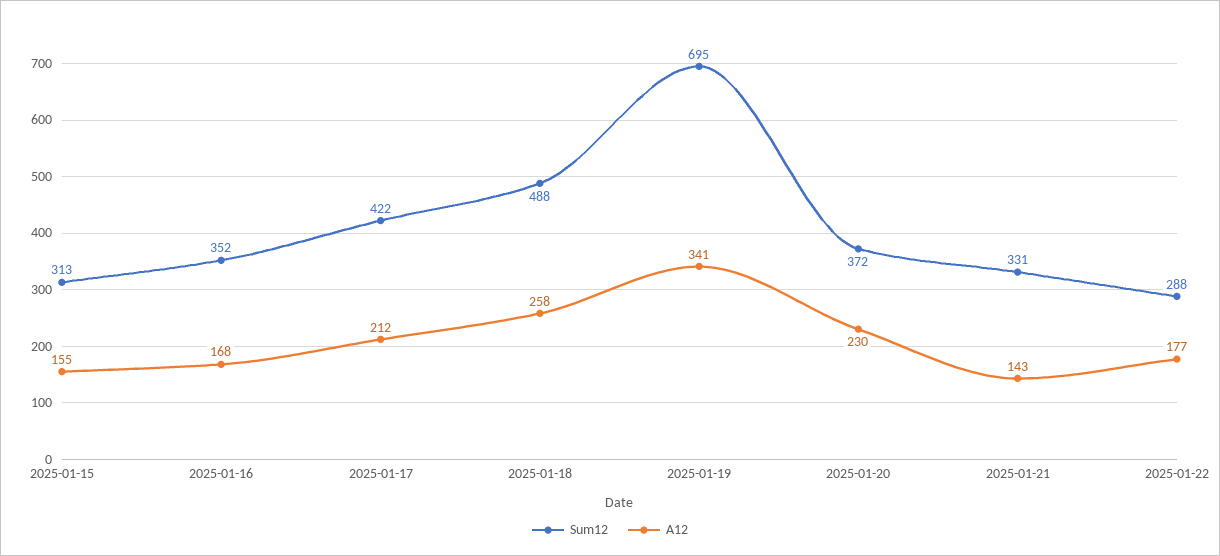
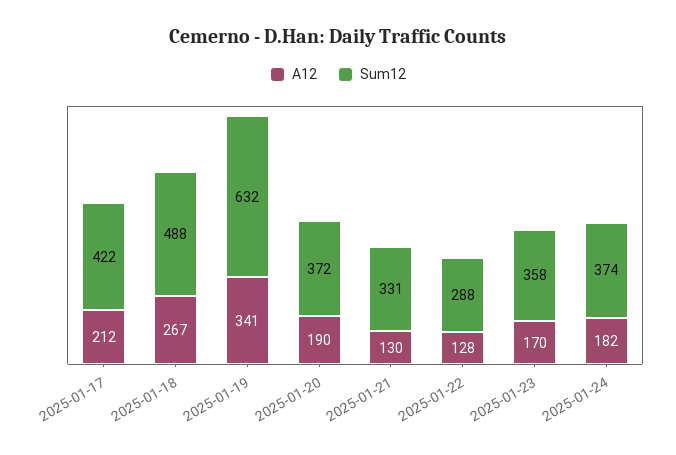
Sum12, 2025-01-15: 313 -> none
A12, 2025-01-15: 155 -> none
Sum12, 2025-01-16: 352 -> none
A12, 2025-01-16: 168 -> none
A12, 2025-01-18: 258 -> 267
Sum12, 2025-01-19: 695 -> 632
A12, 2025-01-20: 230 -> 190
A12, 2025-01-21: 143 -> 130
A12, 2025-01-22: 177 -> 128
A12, 2025-01-23: none -> 170
Sum12, 2025-01-23: none -> 358
A12, 2025-01-24: none -> 182
Sum12, 2025-01-24: none -> 374

